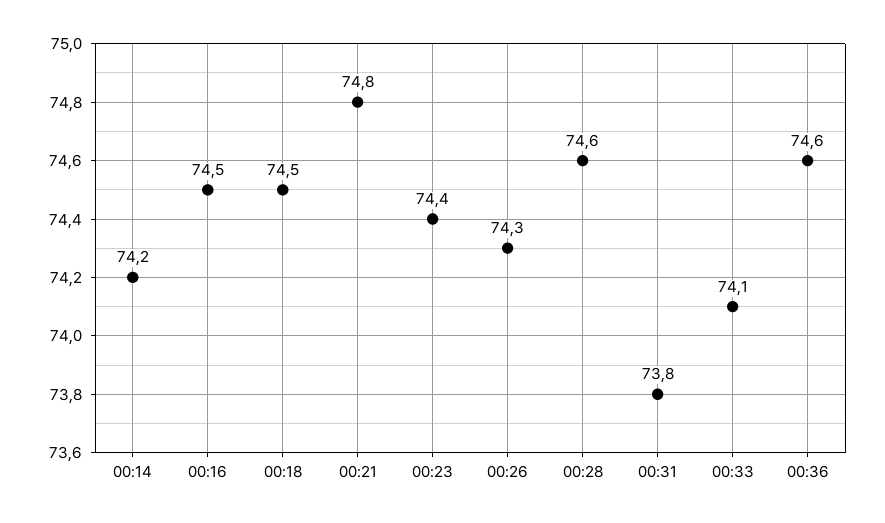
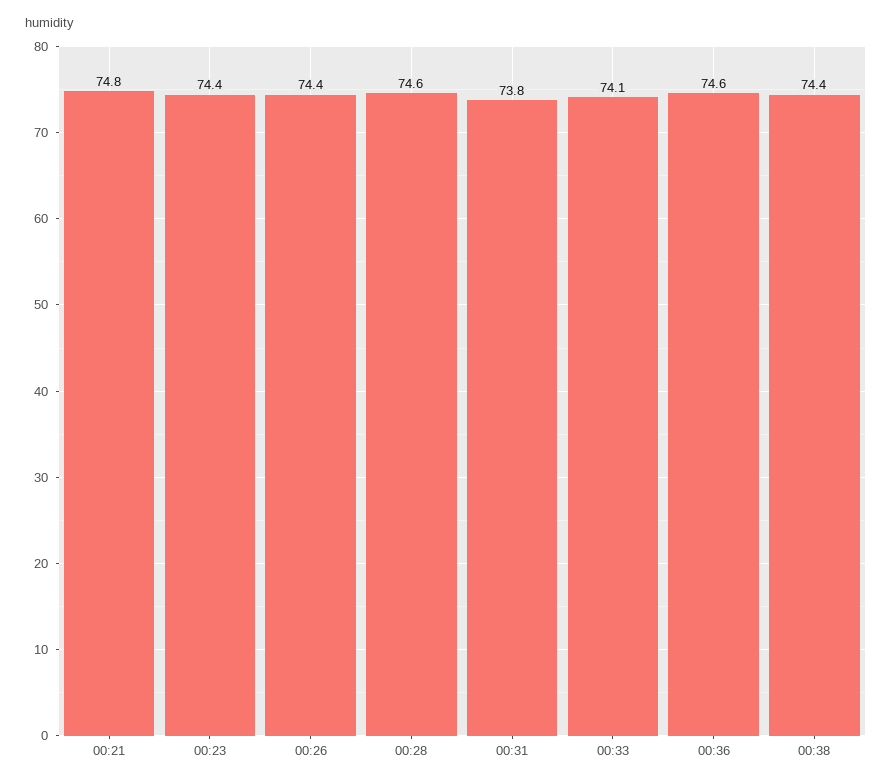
00:14: 74.2 -> none
00:16: 74.5 -> none
00:18: 74.5 -> none
00:26: 74.3 -> 74.4
00:38: none -> 74.4

